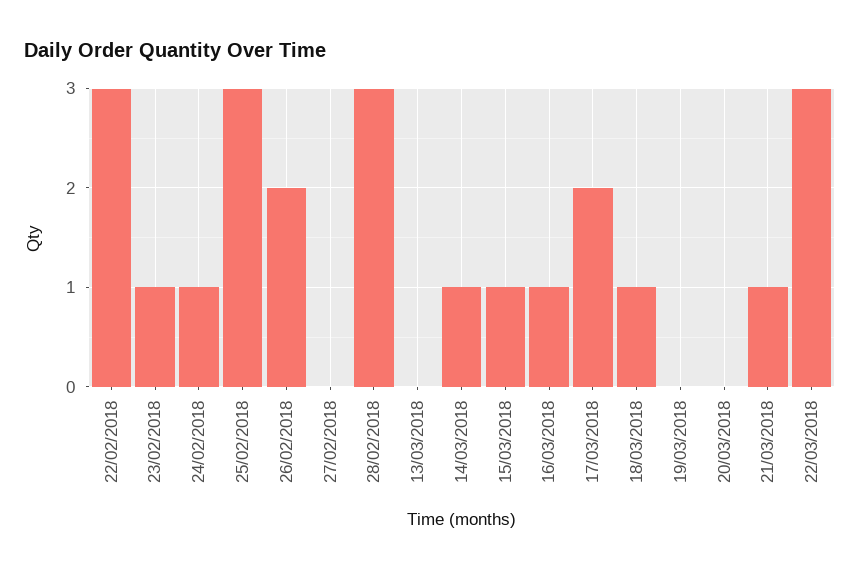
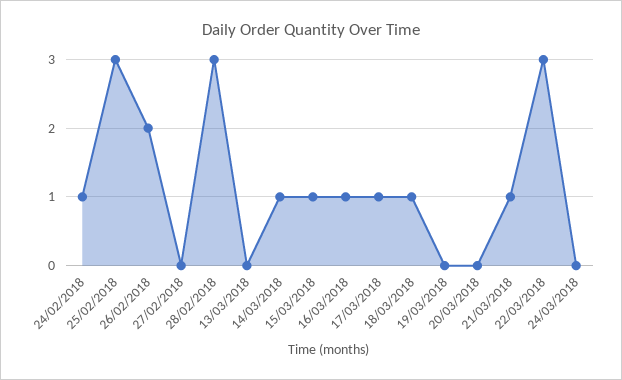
22/02/2018: 3 -> none
23/02/2018: 1 -> none
17/03/2018: 2 -> 1
24/03/2018: none -> 0

